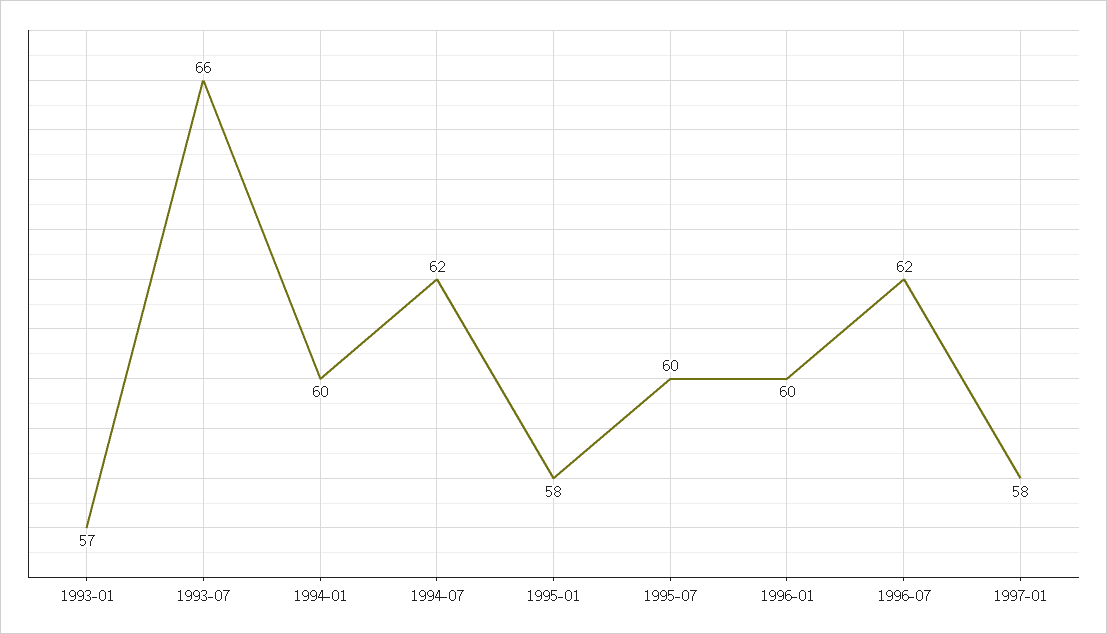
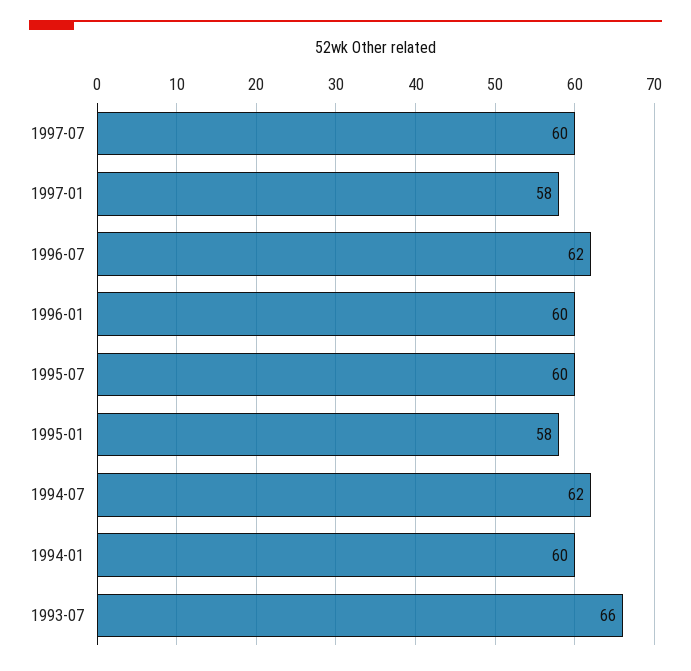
1993-01: 57 -> none
1997-07: none -> 60

